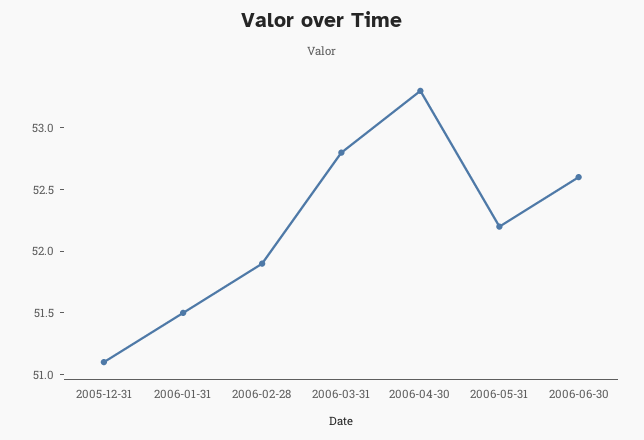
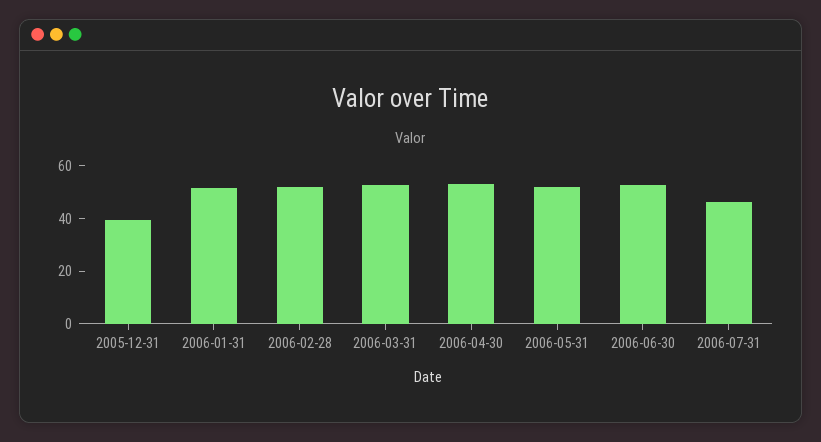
2005-12-31: 51.1 -> 40
2006-07-31: none -> 45

